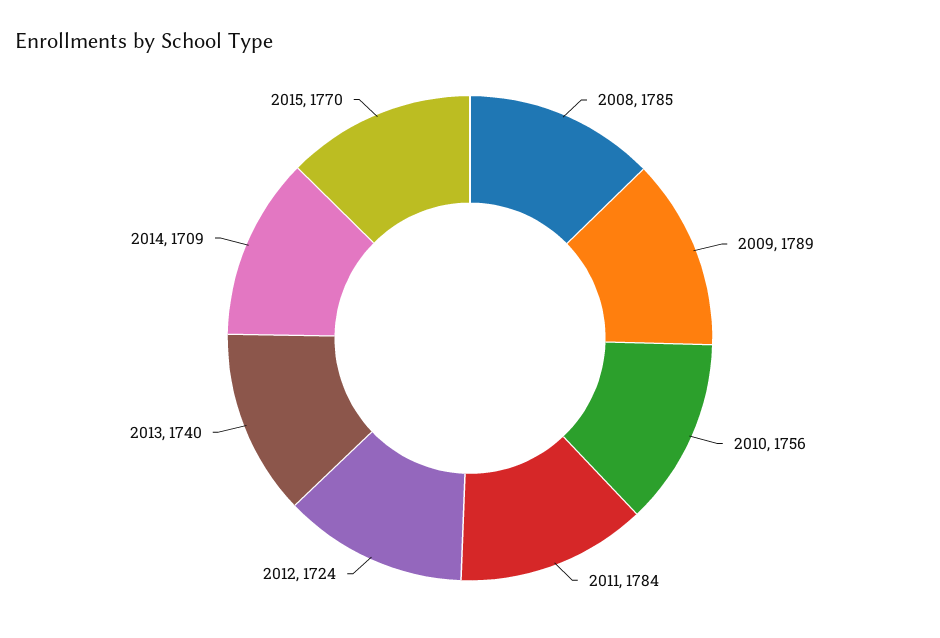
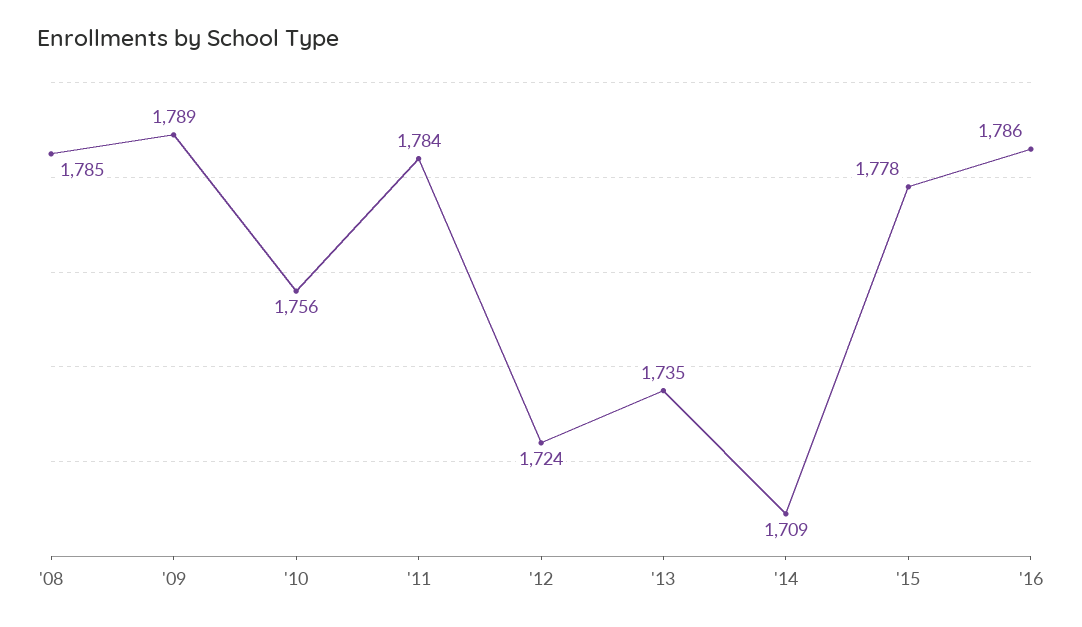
2013: 1740 -> 1735
2015: 1770 -> 1778
'16: none -> 1786

